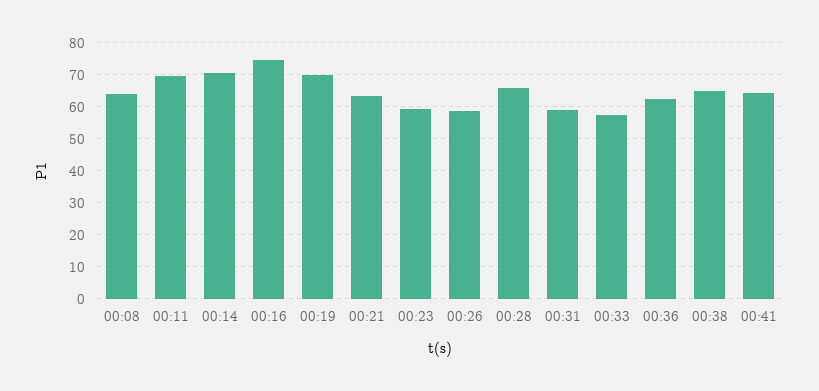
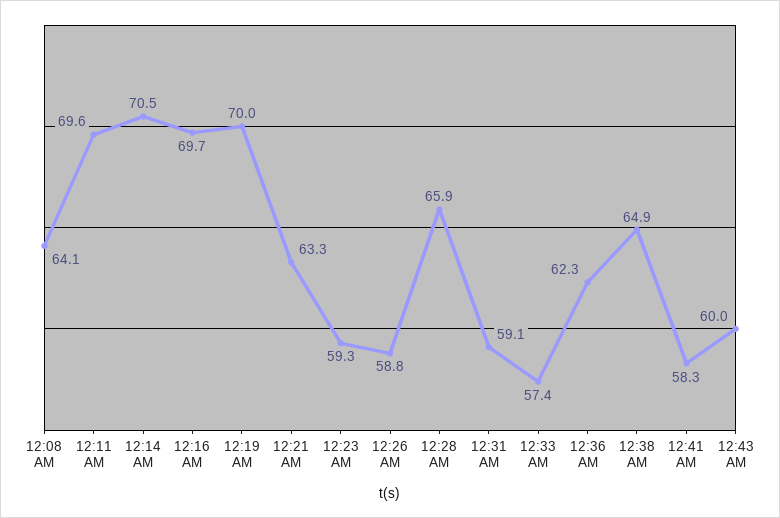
00:16: 74 -> 69.7
00:41: 64 -> 58.3
12:43 AM: none -> 60

